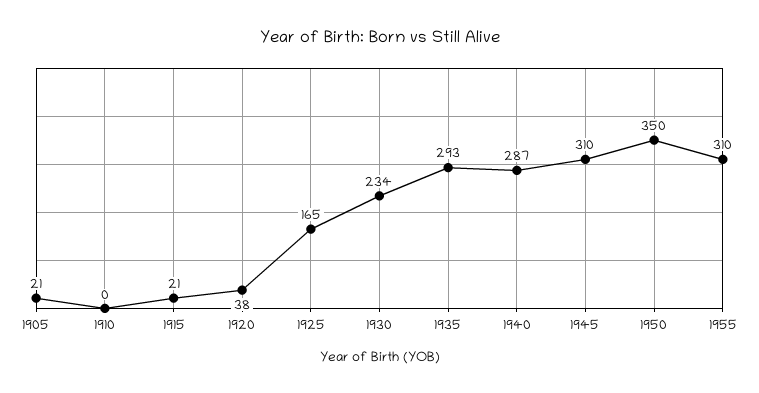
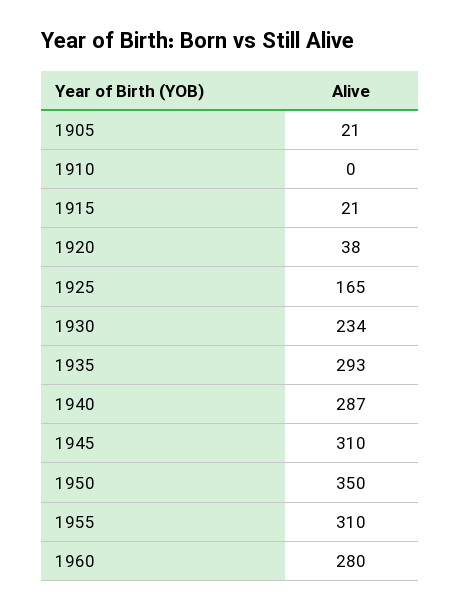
1960: none -> 280

